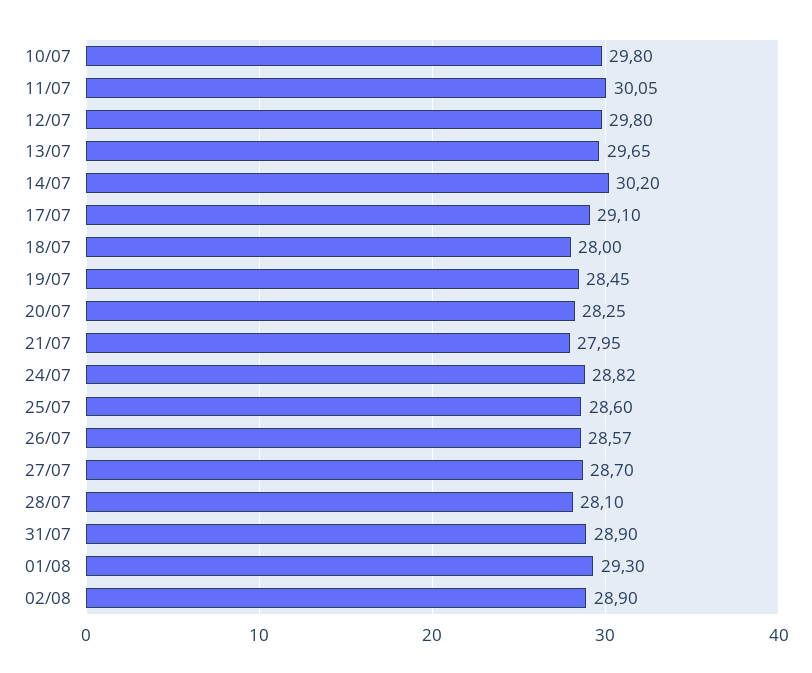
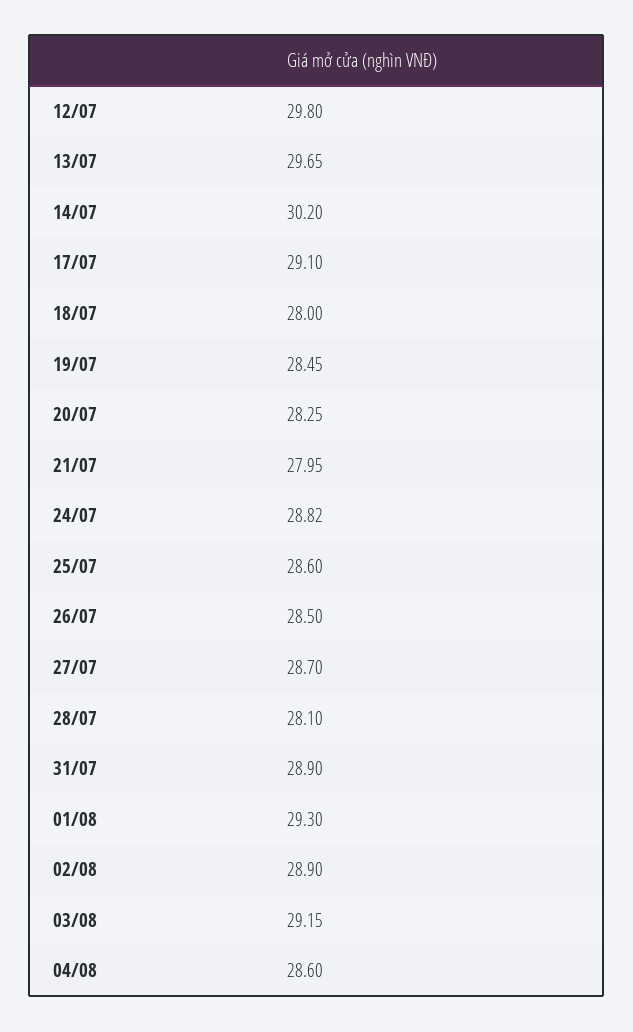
10/07: 29.8 -> none
11/07: 30.05 -> none
26/07: 28.57 -> 28.5
03/08: none -> 29.15
04/08: none -> 28.6

